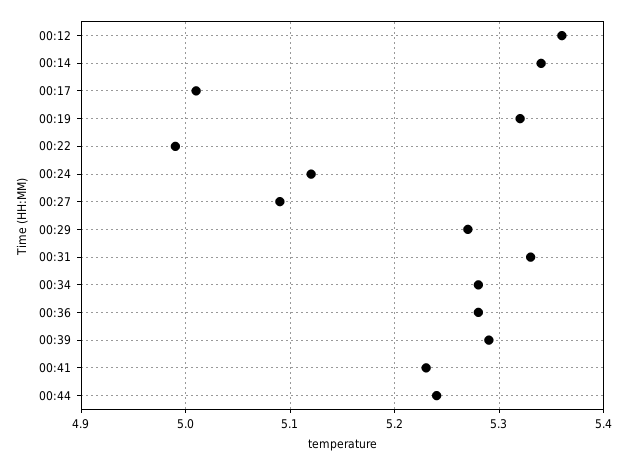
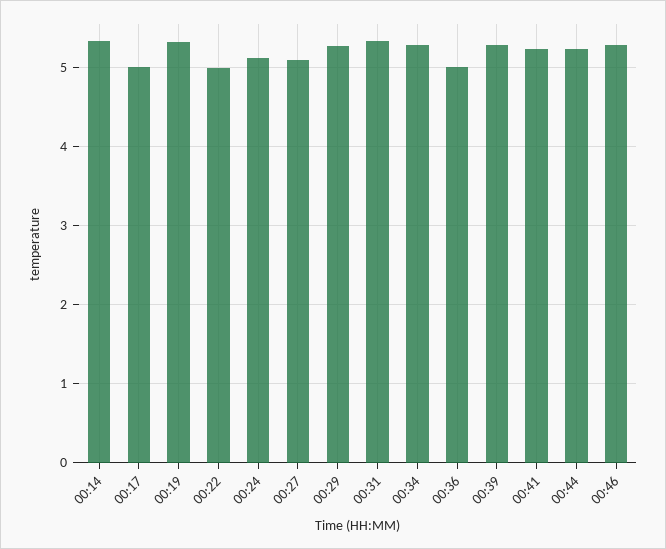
00:12: 5.36 -> none
00:36: 5.28 -> 5
00:46: none -> 5.3

